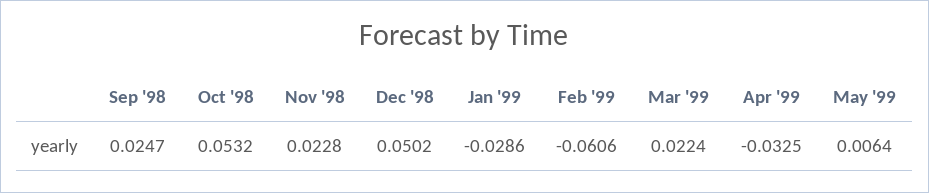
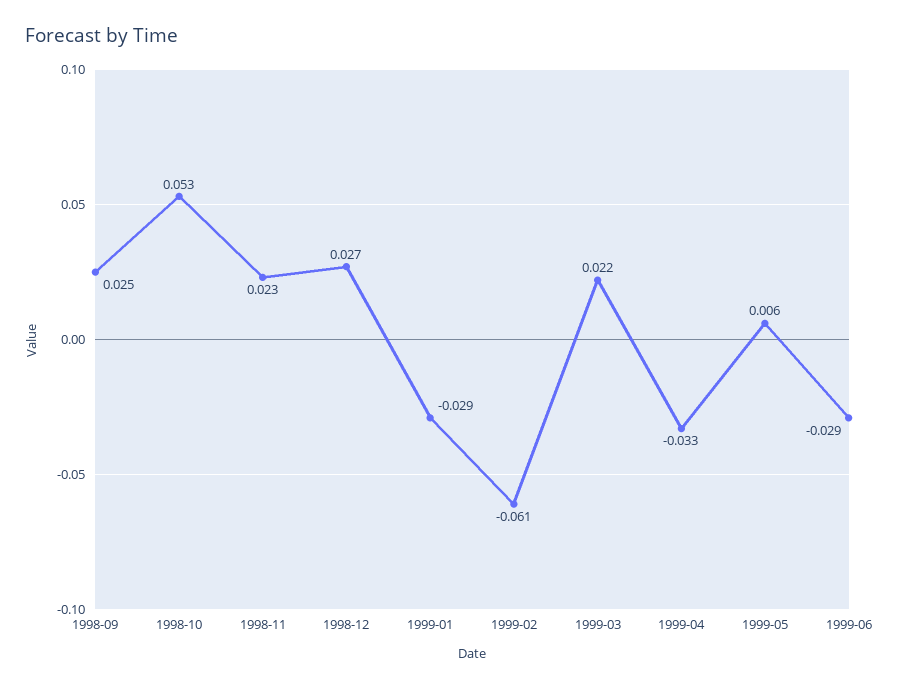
Dec '98: 0.0502 -> 0.027
1999-06: none -> -0.029

